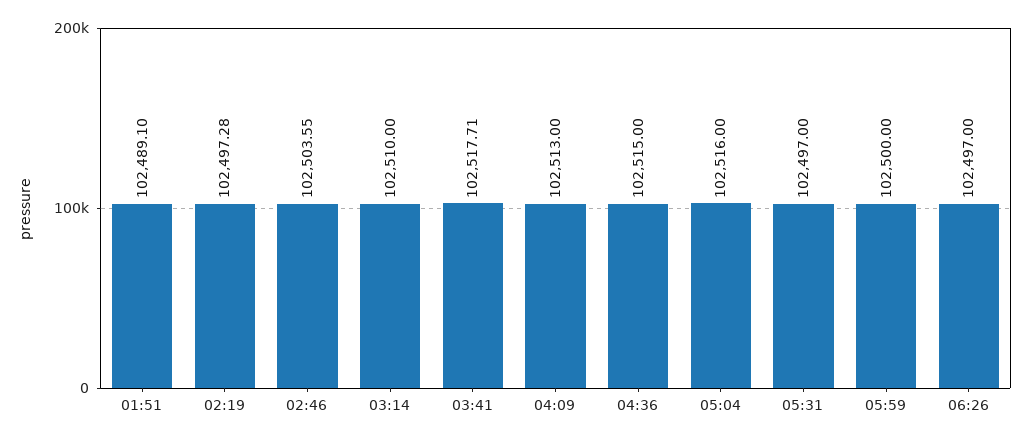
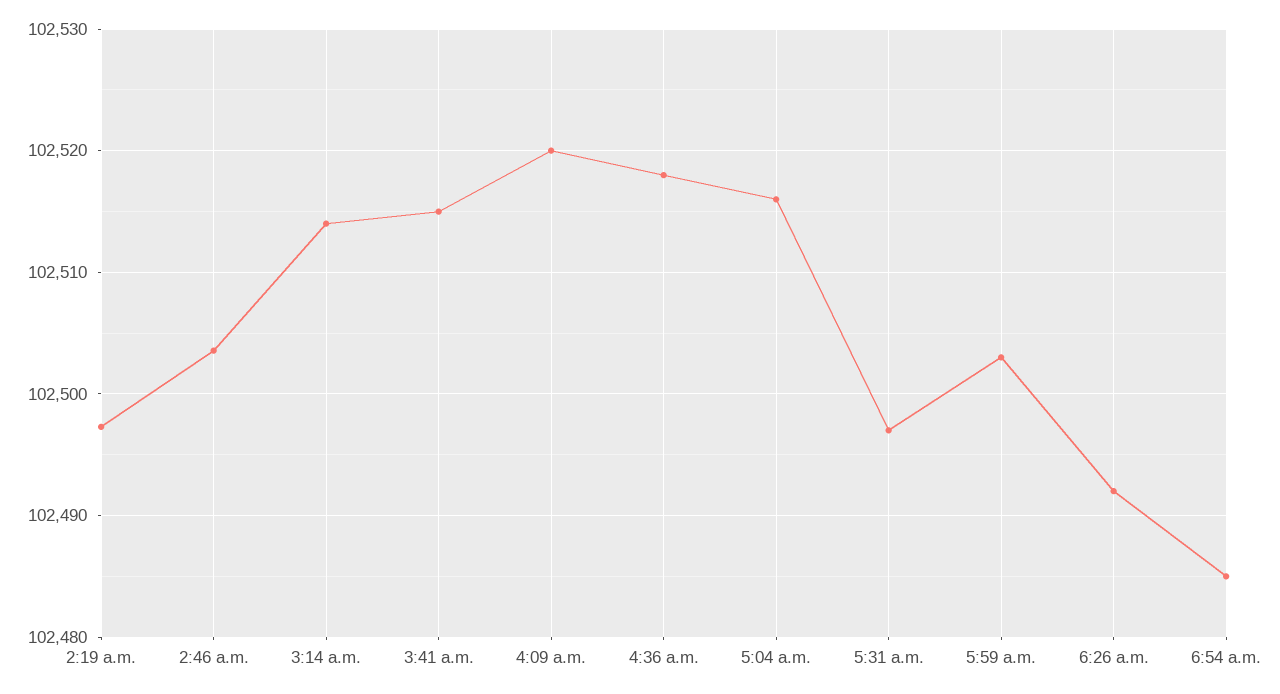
01:51: 102489.1 -> none
03:14: 102510 -> 102514
03:41: 102517.71 -> 102515
04:09: 102513 -> 102520
04:36: 102515 -> 102518
05:59: 102500 -> 102503
06:26: 102497 -> 102492
6:54 a.m.: none -> 102485

